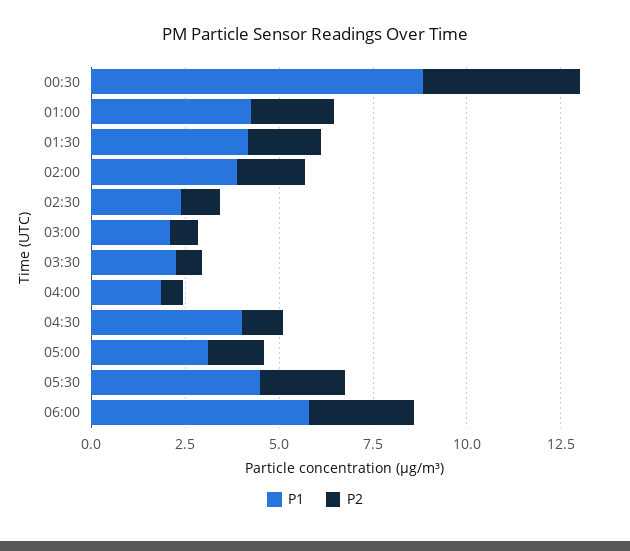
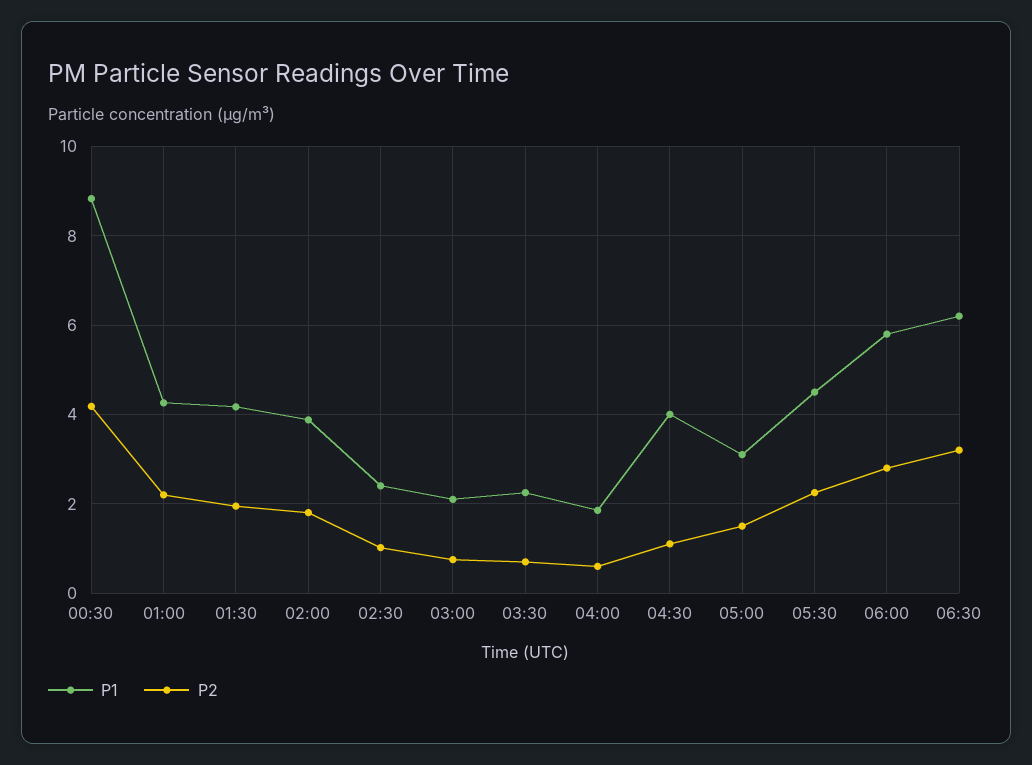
P1, 06:30: none -> 6.2
P2, 06:30: none -> 3.2

